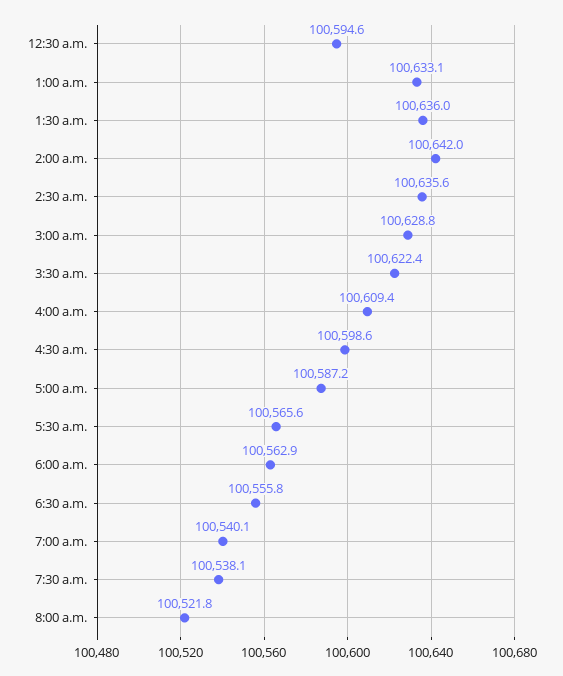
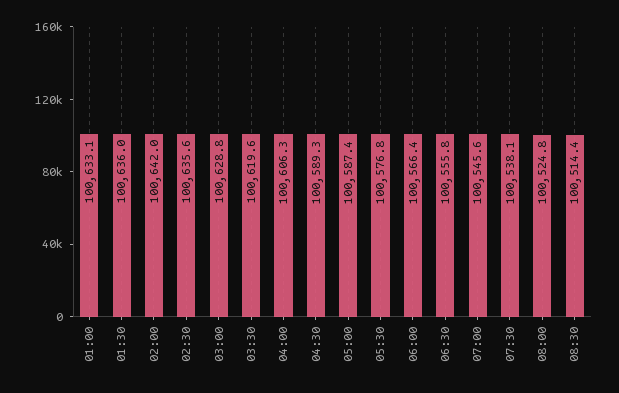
12:30 a.m.: 100594.6 -> none
3:30 a.m.: 100622.4 -> 100619.6
4:00 a.m.: 100609.4 -> 100606.3
4:30 a.m.: 100598.6 -> 100589.3
5:00 a.m.: 100587.2 -> 100587.4
5:30 a.m.: 100565.6 -> 100576.8
6:00 a.m.: 100562.9 -> 100566.4
7:00 a.m.: 100540.1 -> 100545.6
8:00 a.m.: 100521.8 -> 100524.8
08:30: none -> 100514.4

